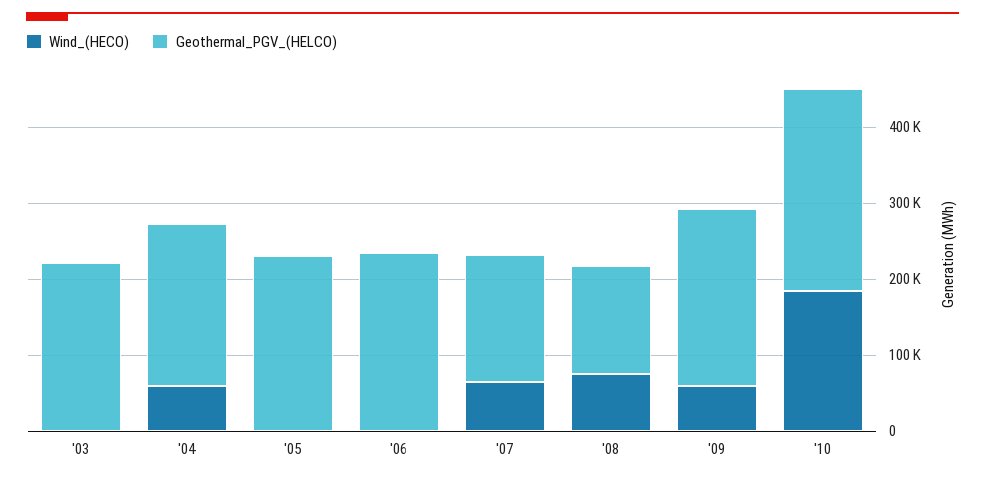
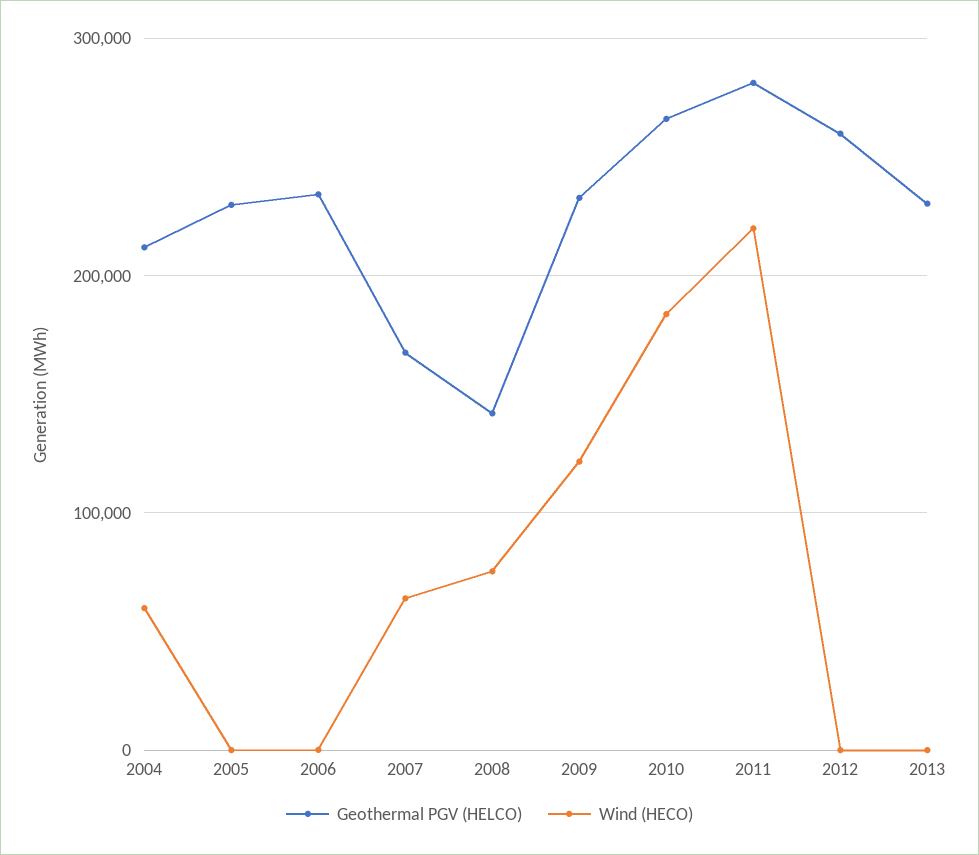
Wind_(HECO), '03: 0 -> none
Geothermal_PGV_(HELCO), '03: 220000 -> none
Wind_(HECO), '09: 60000 -> 120000
Geothermal_PGV_(HELCO), 2011: none -> 280000
Wind_(HECO), 2011: none -> 220000
Geothermal_PGV_(HELCO), 2012: none -> 260000
Wind_(HECO), 2012: none -> 0
Geothermal_PGV_(HELCO), 2013: none -> 230000
Wind_(HECO), 2013: none -> 0

